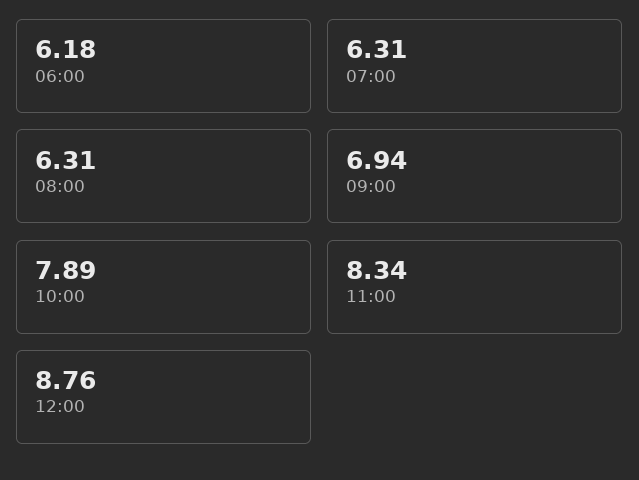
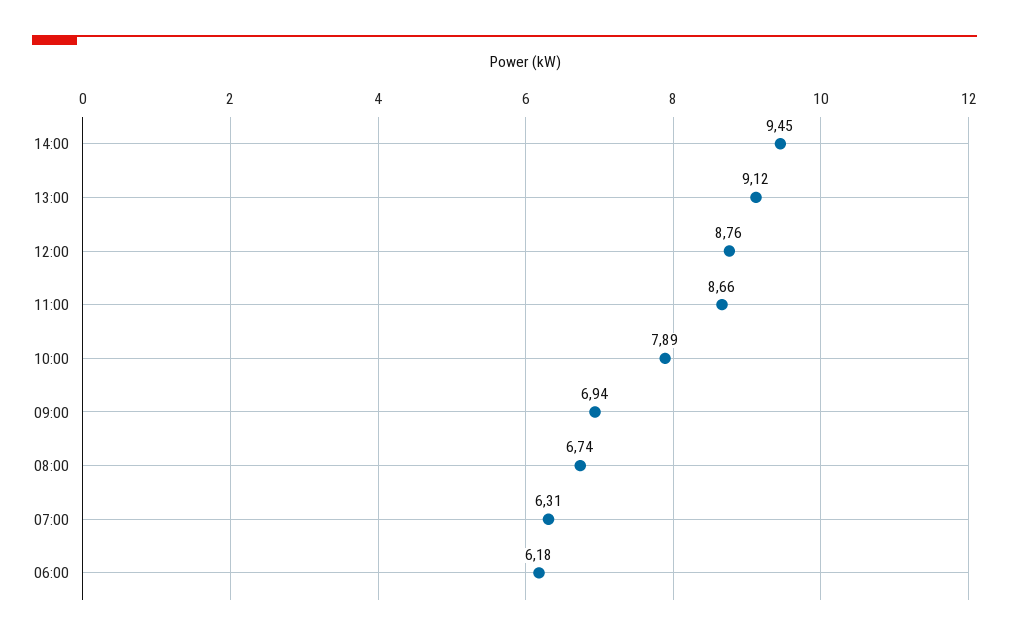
08:00: 6.31 -> 6.74
11:00: 8.34 -> 8.66
14:00: none -> 9.45
13:00: none -> 9.12

